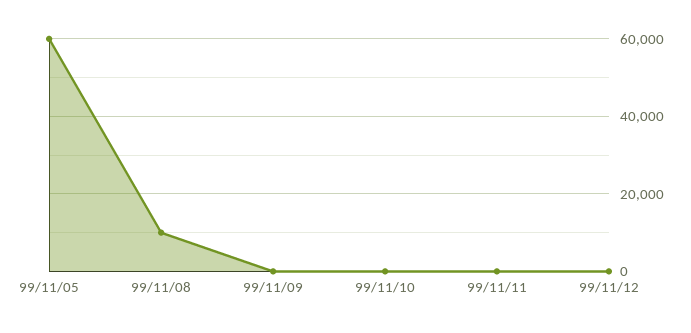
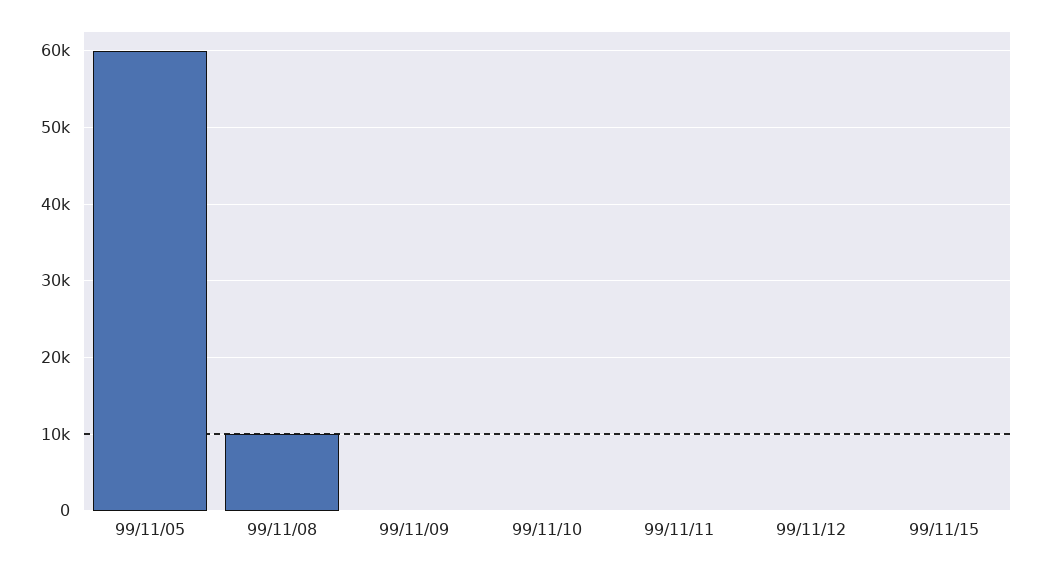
99/11/15: none -> 0

